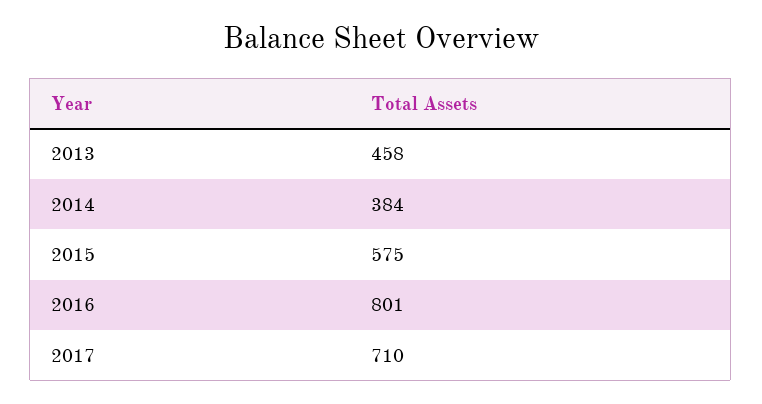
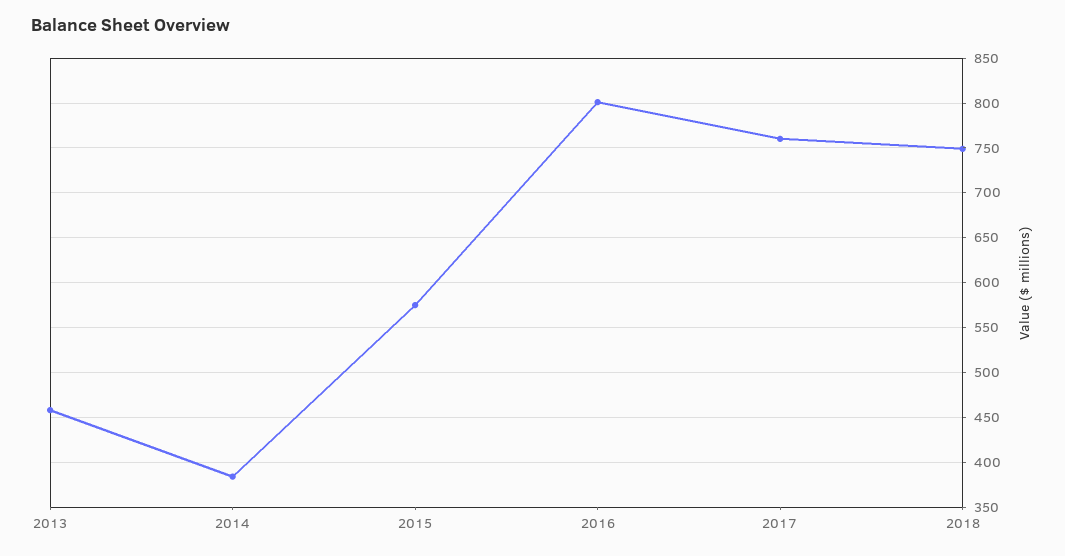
2017: 710 -> 760
2018: none -> 750

